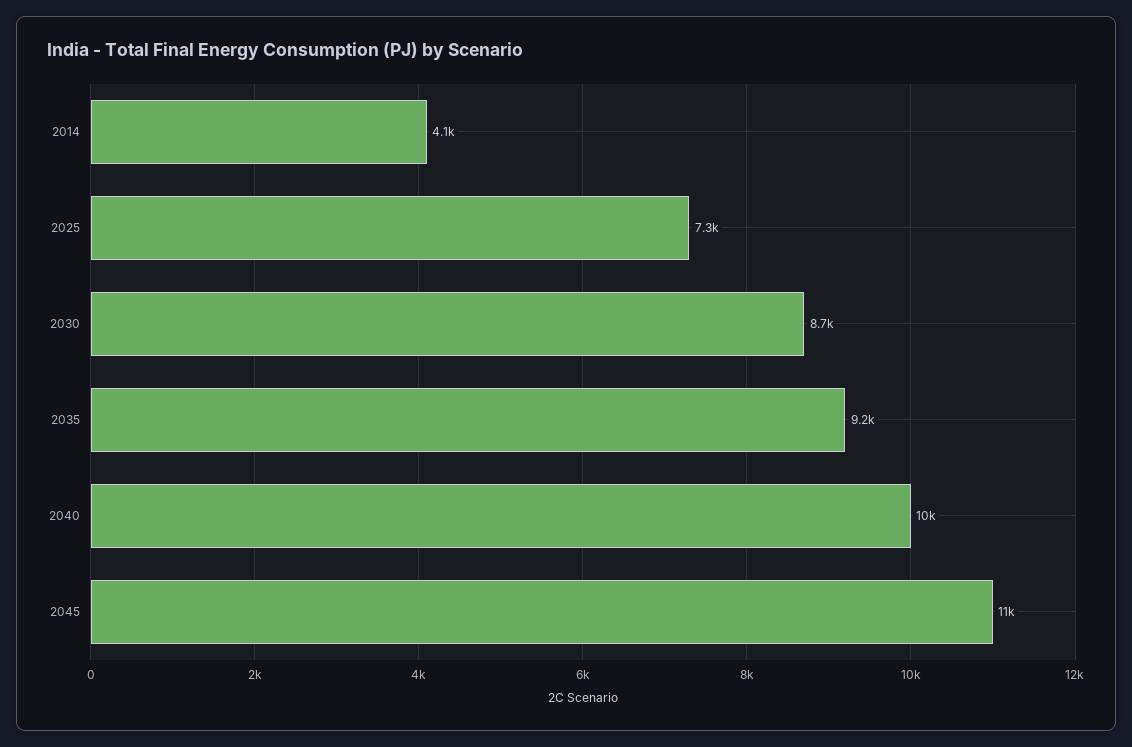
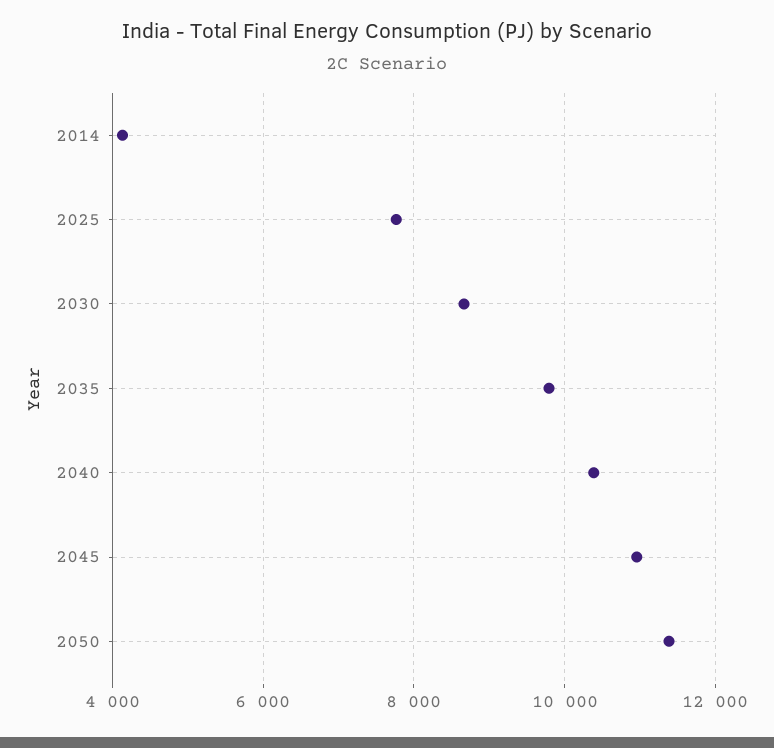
2025: 7300 -> 7800
2035: 9200 -> 9800
2050: none -> 11400

